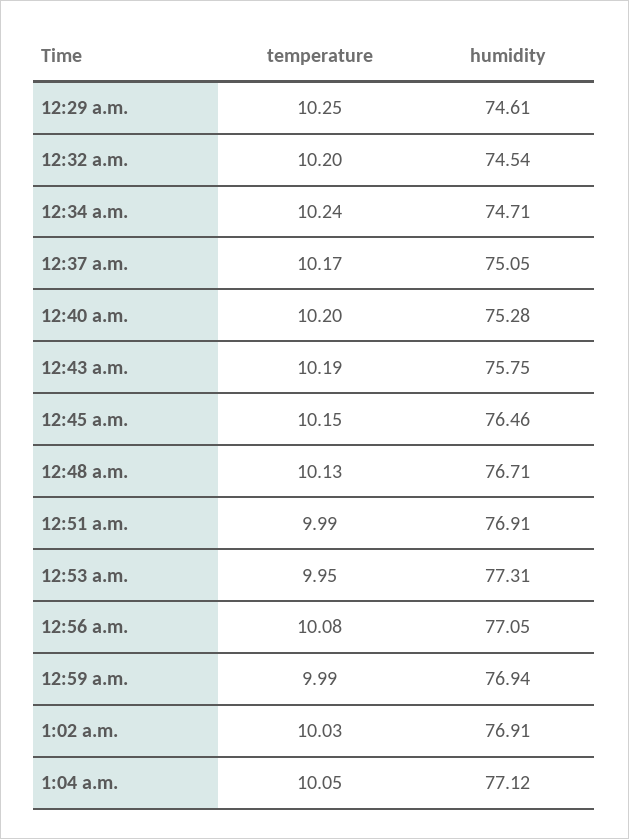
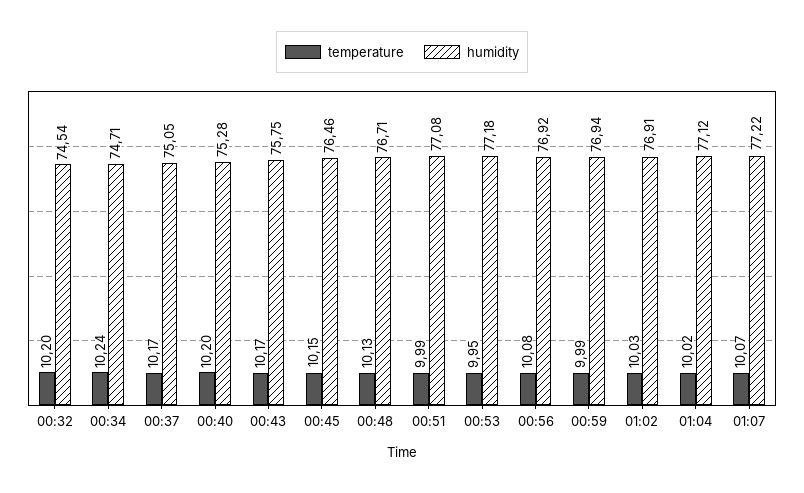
temperature, 12:29 a.m.: 10.25 -> none
humidity, 12:29 a.m.: 74.61 -> none
temperature, 12:43 a.m.: 10.19 -> 10.17
humidity, 12:51 a.m.: 76.91 -> 77.08
humidity, 12:53 a.m.: 77.31 -> 77.18
humidity, 12:56 a.m.: 77.05 -> 76.92
temperature, 1:04 a.m.: 10.05 -> 10.02
temperature, 01:07: none -> 10.07
humidity, 01:07: none -> 77.22

